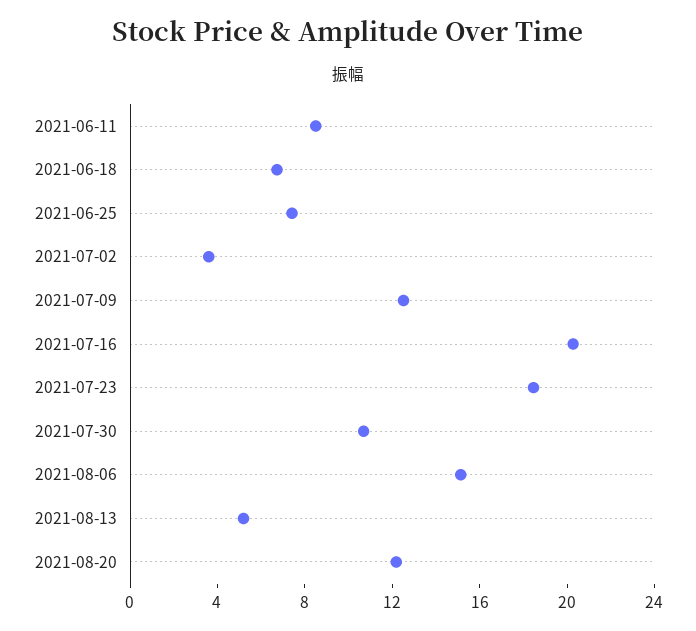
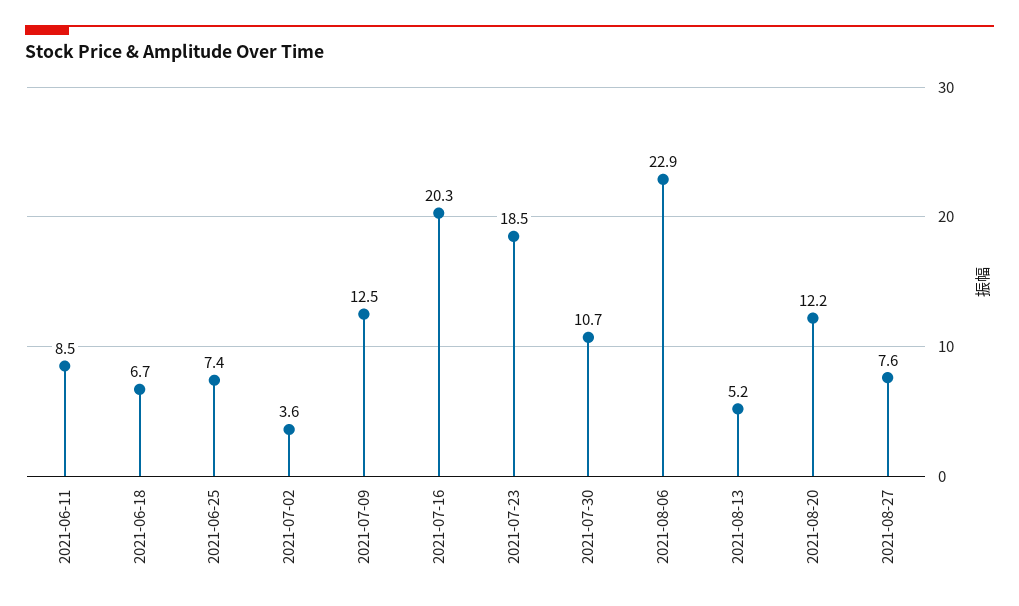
2021-08-06: 15 -> 22.9
2021-08-27: none -> 7.6

